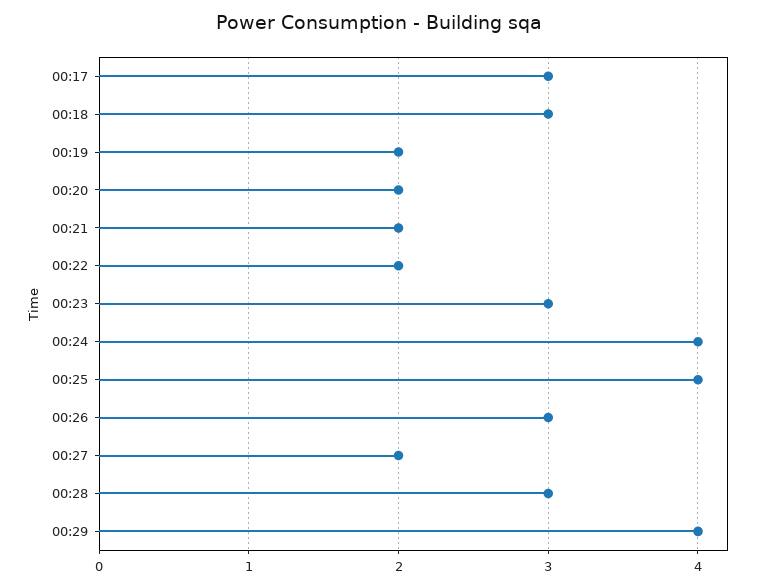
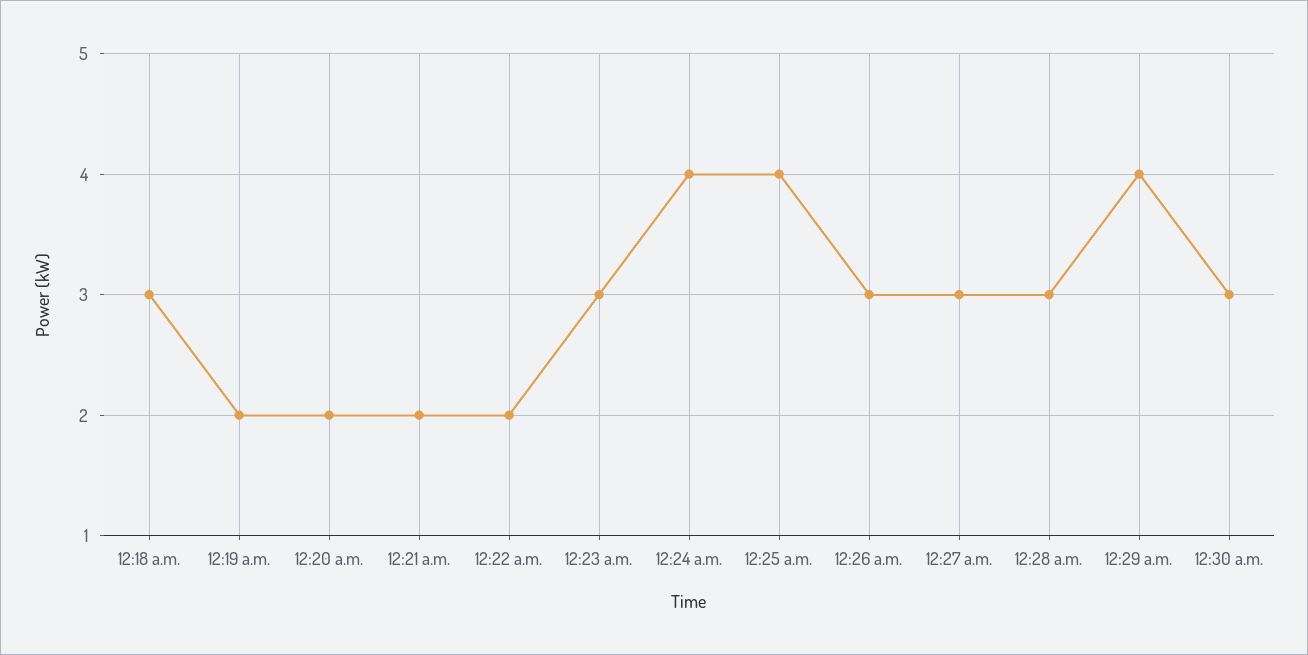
00:17: 3 -> none
00:27: 2 -> 3
12:30 a.m.: none -> 3

